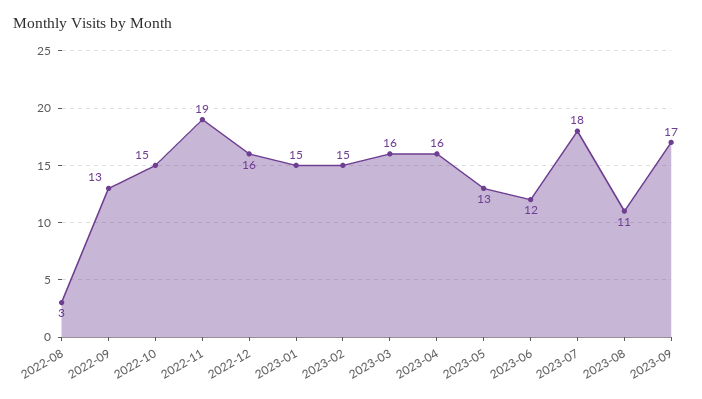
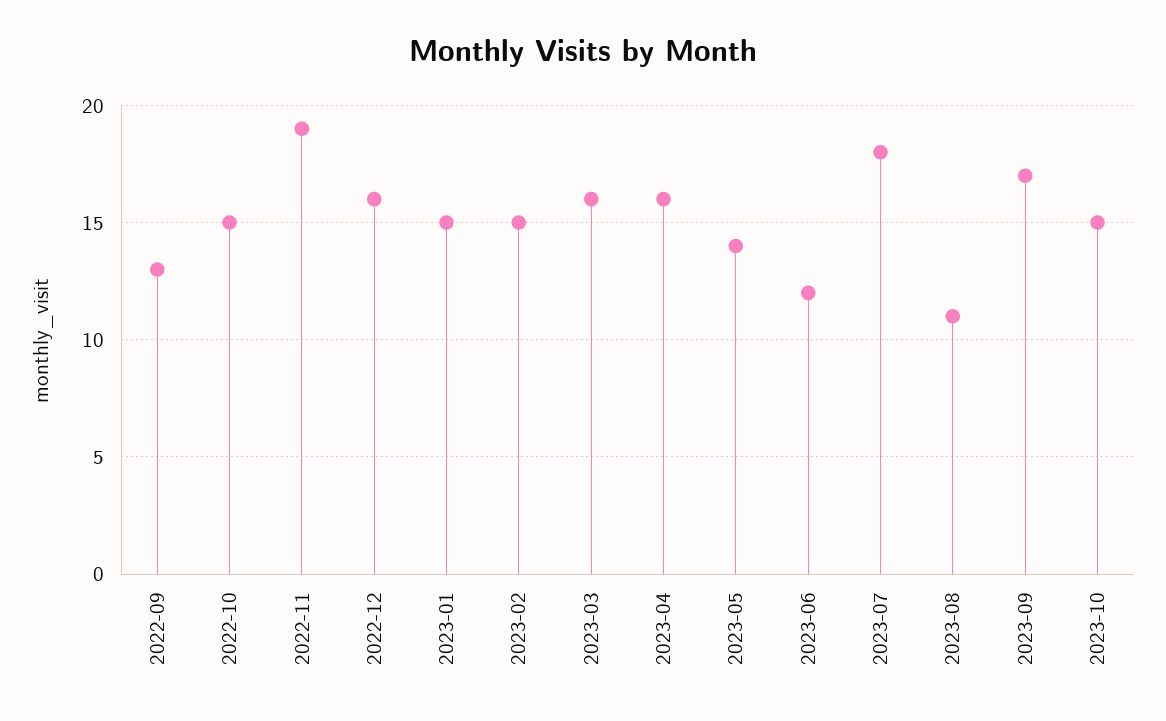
2022-08: 3 -> none
2023-05: 13 -> 14
2023-10: none -> 15

